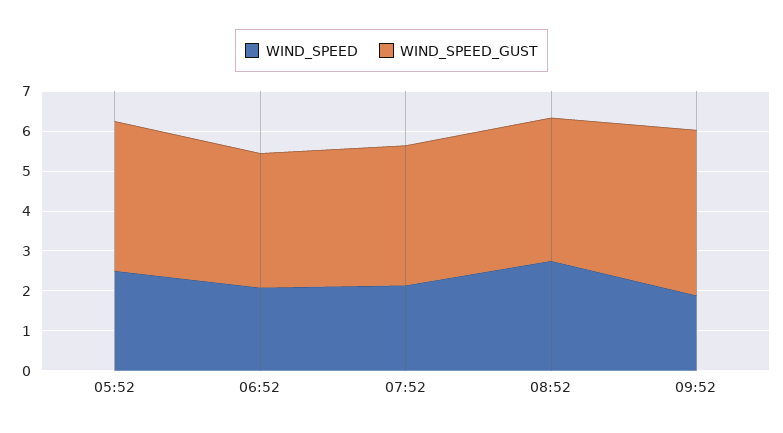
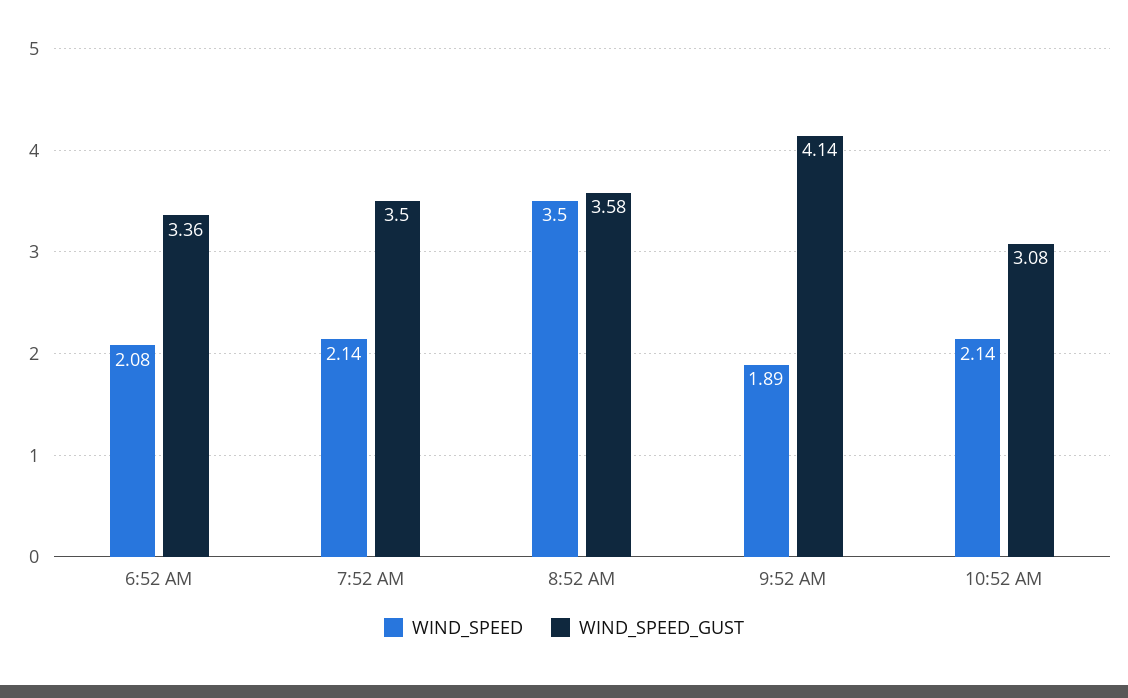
WIND_SPEED, 05:52: 2.5 -> none
WIND_SPEED_GUST, 05:52: 3.75 -> none
WIND_SPEED, 08:52: 2.75 -> 3.5
WIND_SPEED, 10:52 AM: none -> 2.14
WIND_SPEED_GUST, 10:52 AM: none -> 3.08

